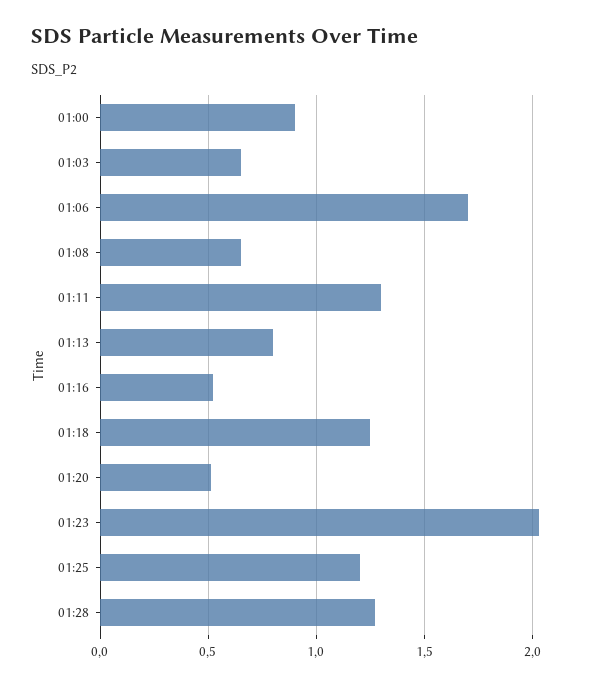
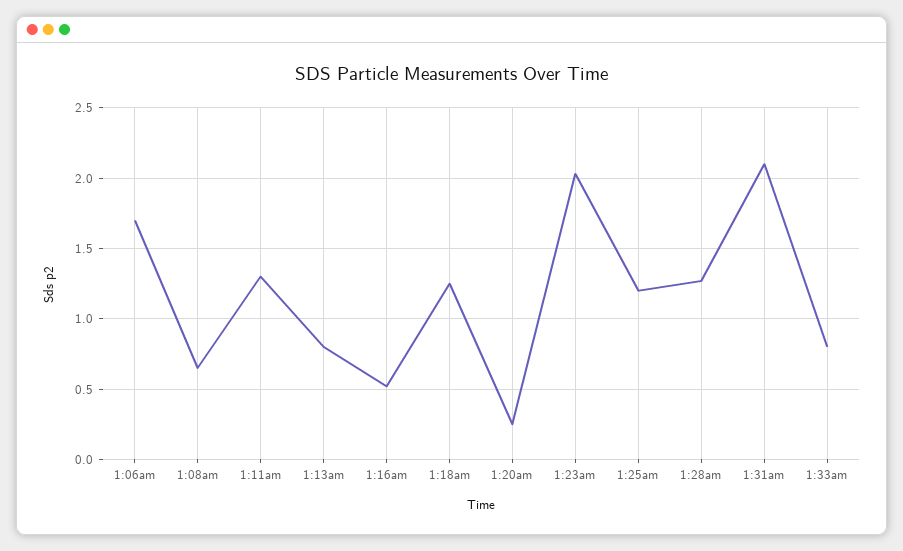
01:00: 0.9 -> none
01:03: 0.65 -> none
01:20: 0.5 -> 0.25
1:31am: none -> 2.1
1:33am: none -> 0.8

